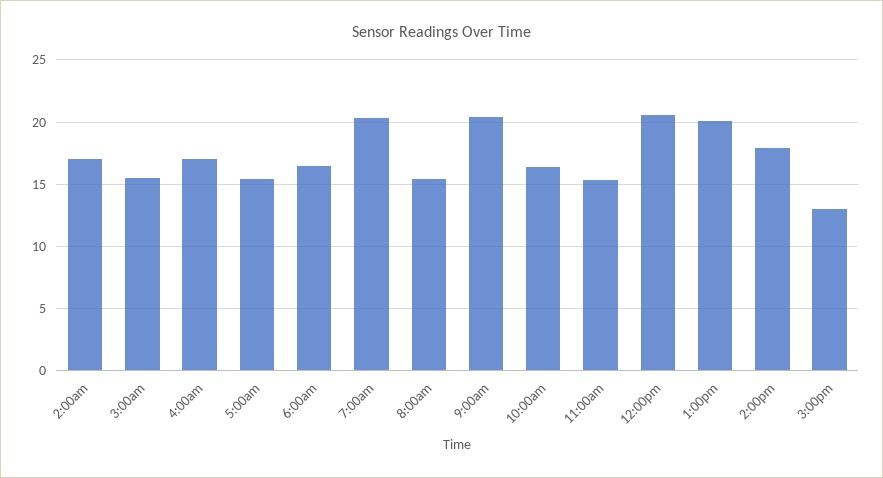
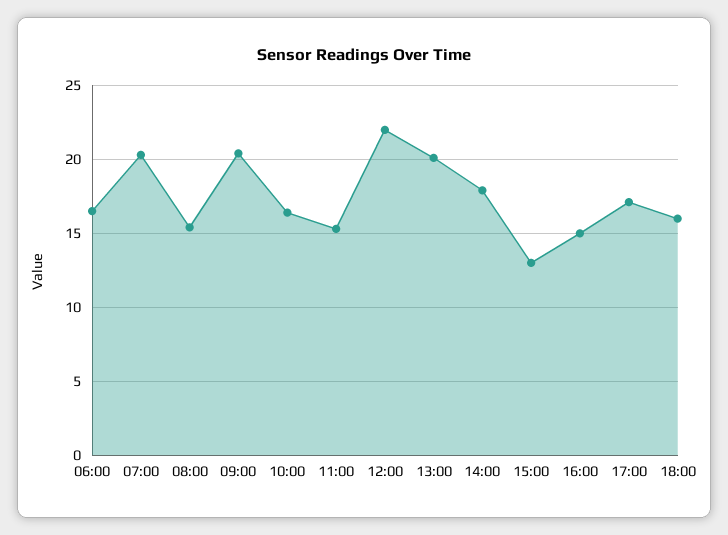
2:00am: 17 -> none
3:00am: 15.5 -> none
4:00am: 17 -> none
5:00am: 15.5 -> none
12:00pm: 20.5 -> 22
16:00: none -> 15
17:00: none -> 17
18:00: none -> 16

